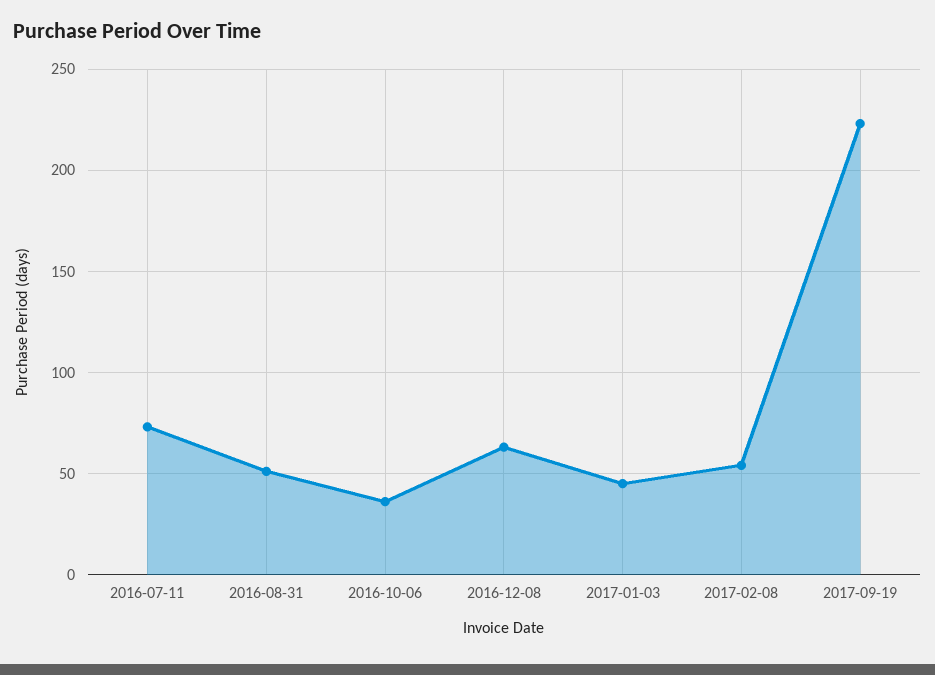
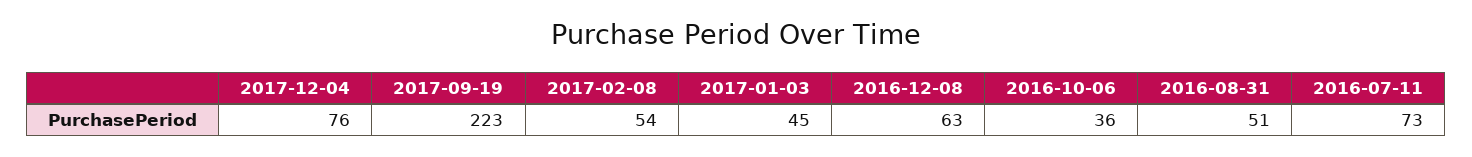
2017-12-04: none -> 76

